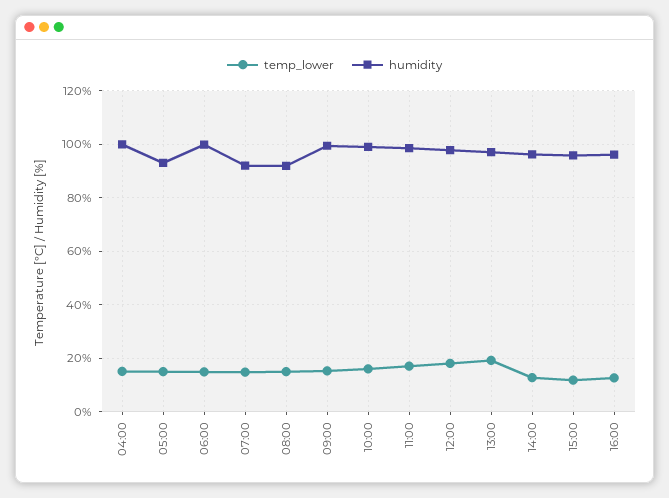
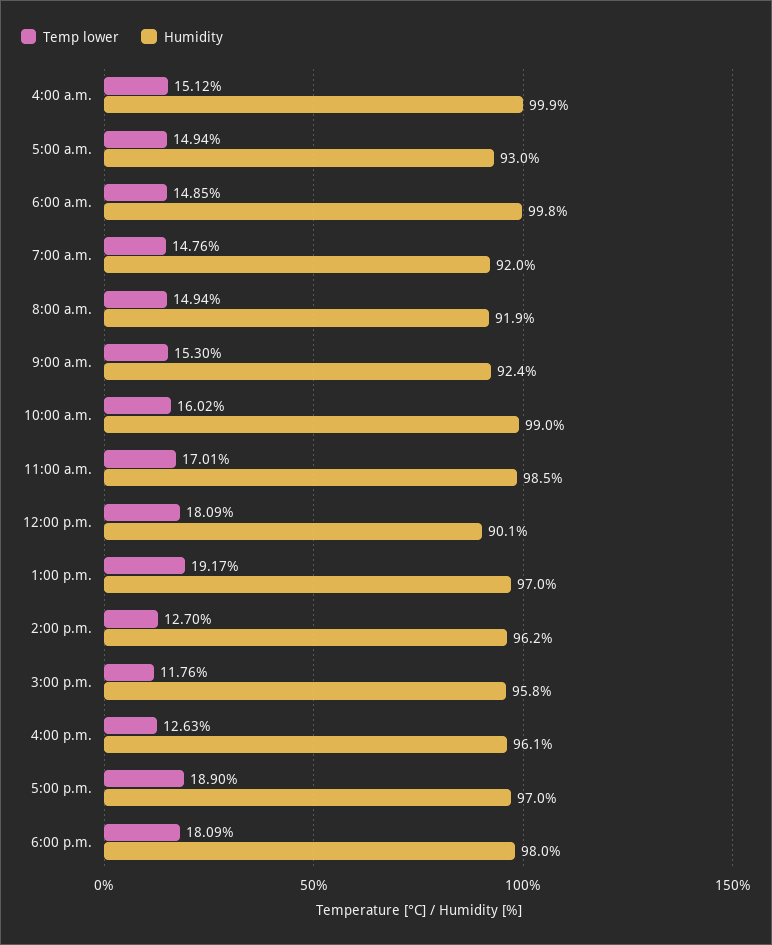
humidity, 09:00: 100 -> 92.4
humidity, 12:00: 97.5 -> 90.1
temp_lower, 5:00 p.m.: none -> 18.9
humidity, 5:00 p.m.: none -> 97
temp_lower, 6:00 p.m.: none -> 18.09
humidity, 6:00 p.m.: none -> 98

